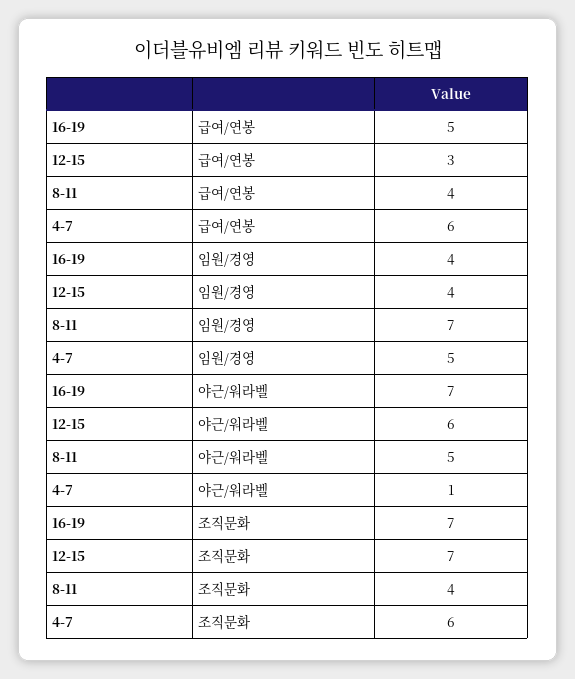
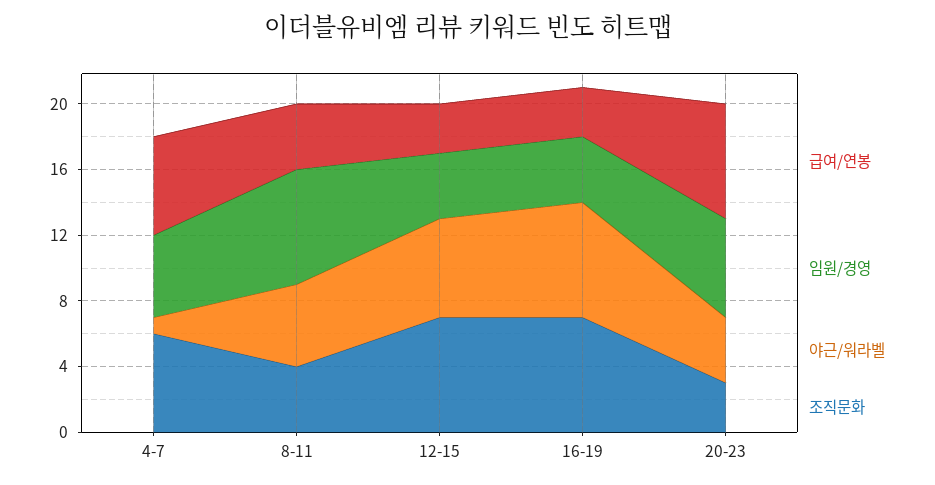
급여/연봉, 16-19: 5 -> 3
급여/연봉, 20-23: none -> 7
임원/경영, 20-23: none -> 6
야근/워라벨, 20-23: none -> 4
조직문화, 20-23: none -> 3

